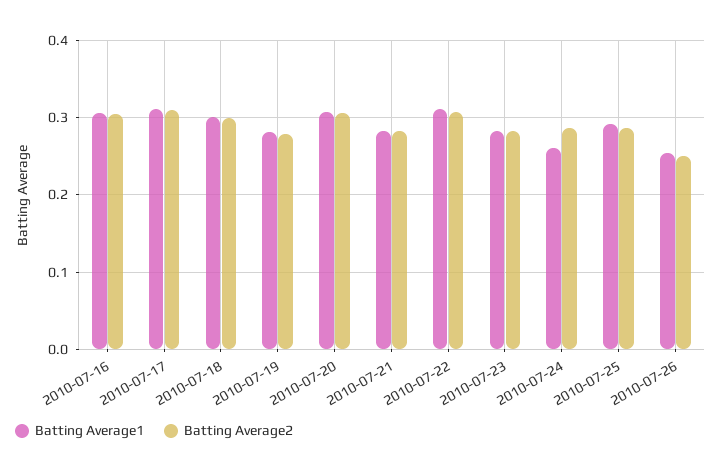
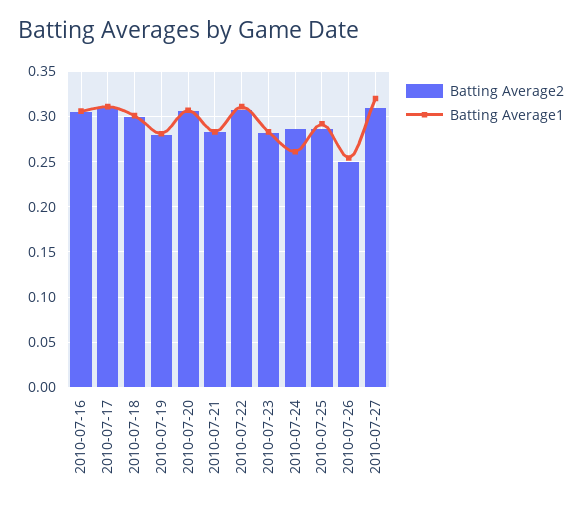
Batting Average2, 2010-07-27: none -> 0.31
Batting Average1, 2010-07-27: none -> 0.32

